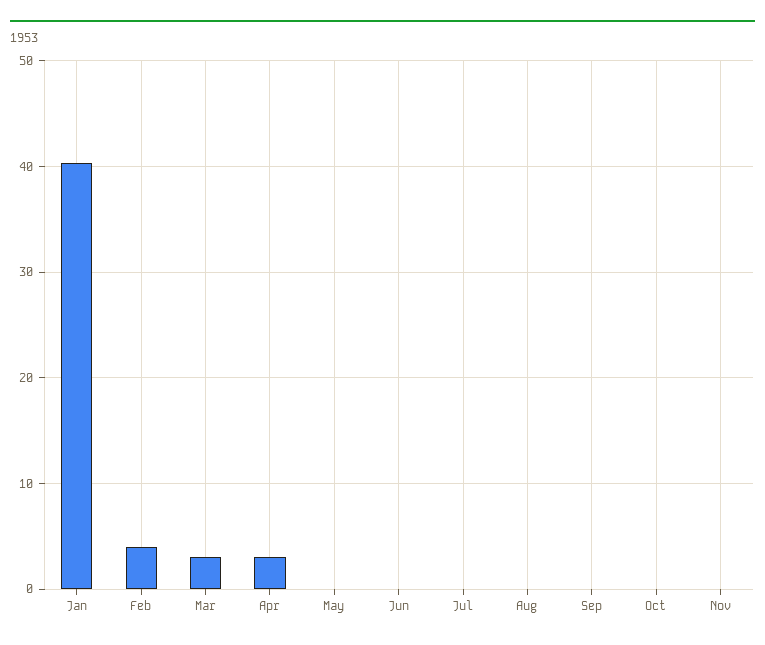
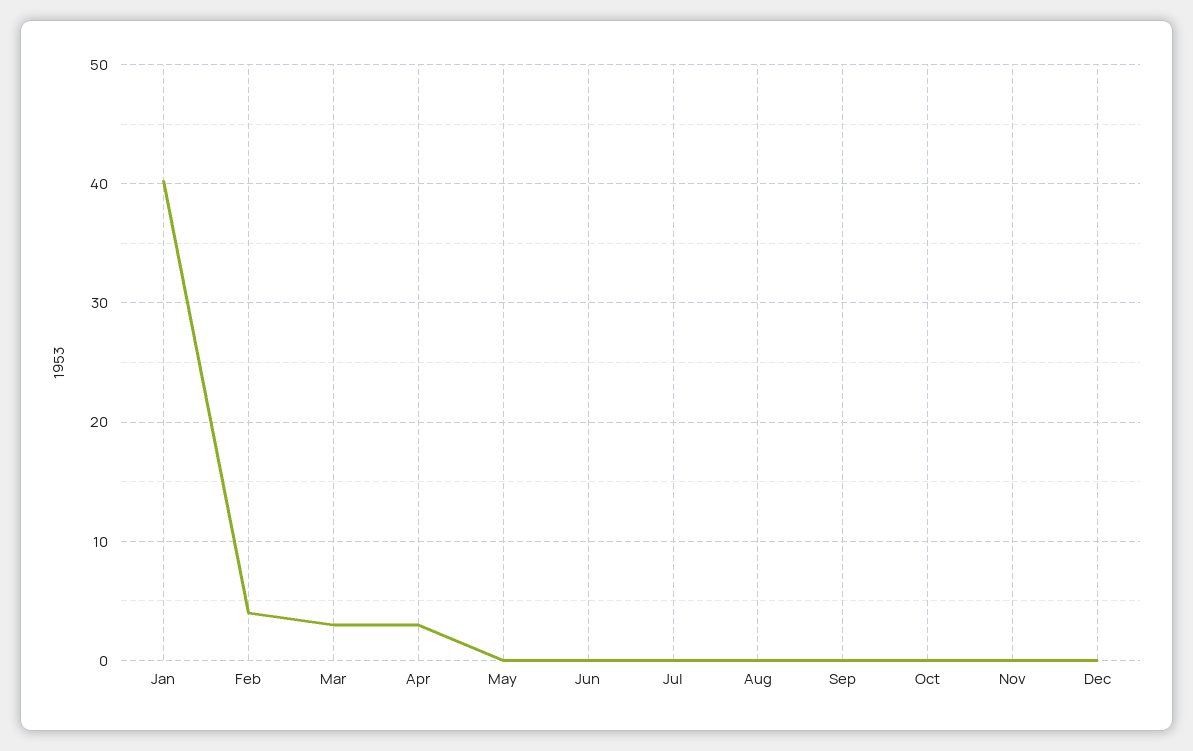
Dec: none -> 0

